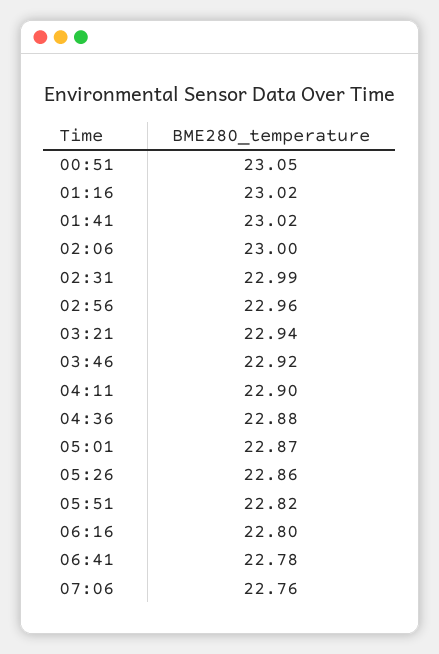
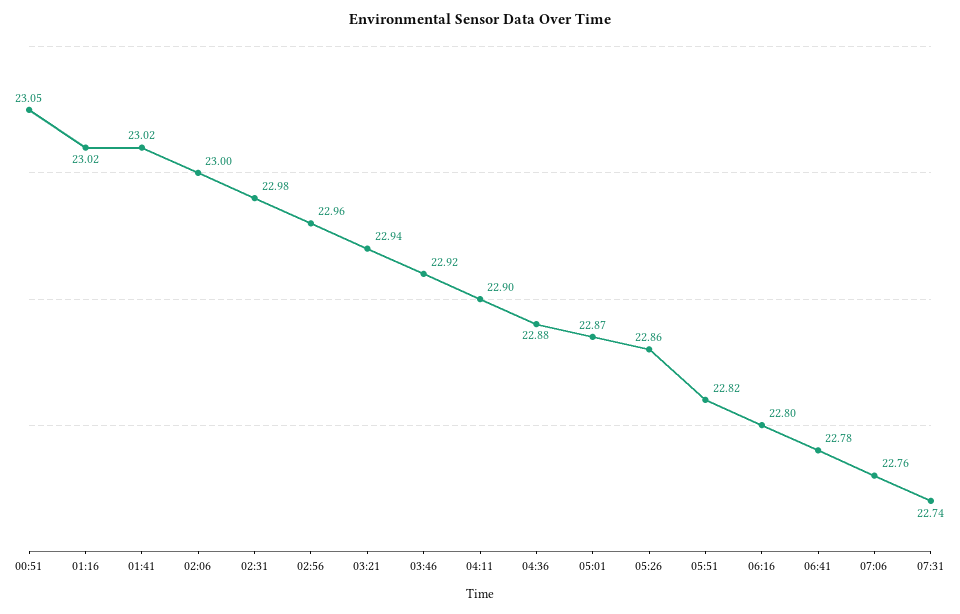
02:31: 22.99 -> 22.98
07:31: none -> 22.74

